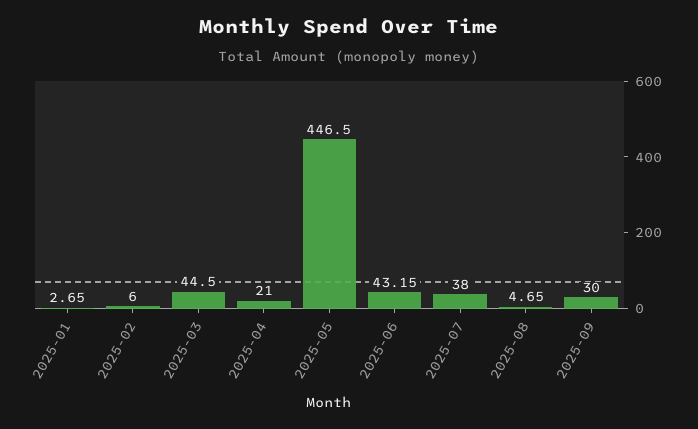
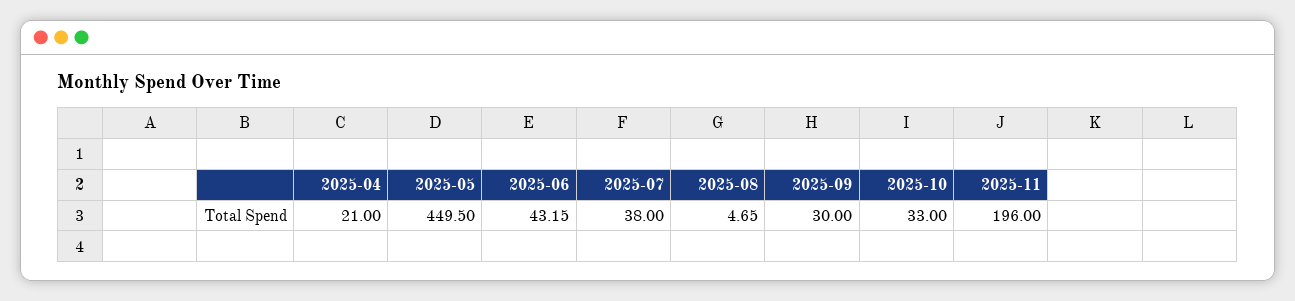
2025-01: 2.65 -> none
2025-02: 6 -> none
2025-03: 44.5 -> none
2025-05: 446.5 -> 449.5
2025-10: none -> 33
2025-11: none -> 196

